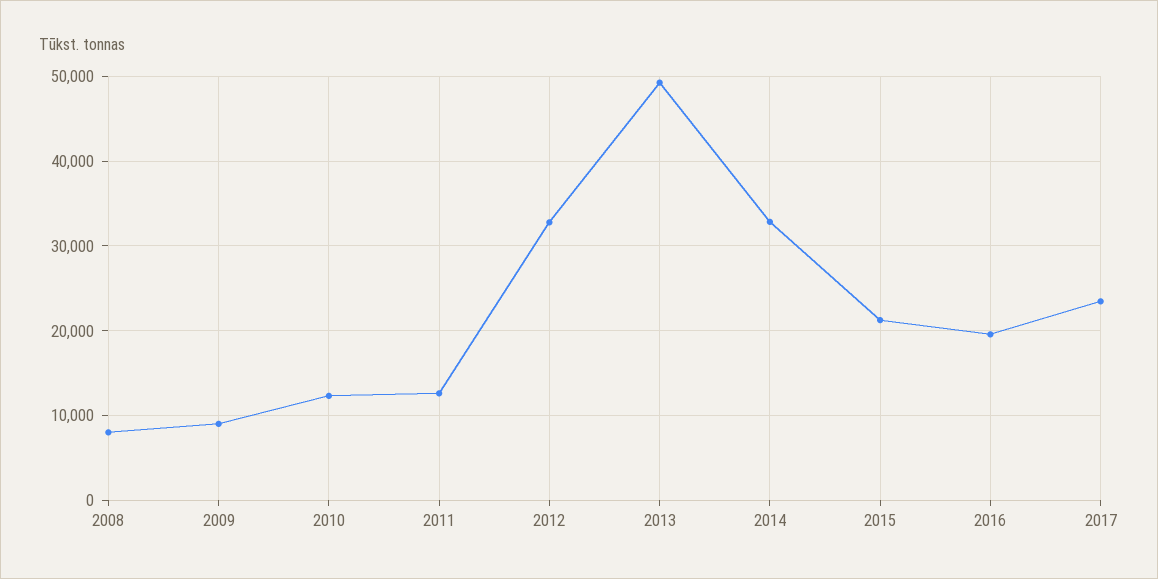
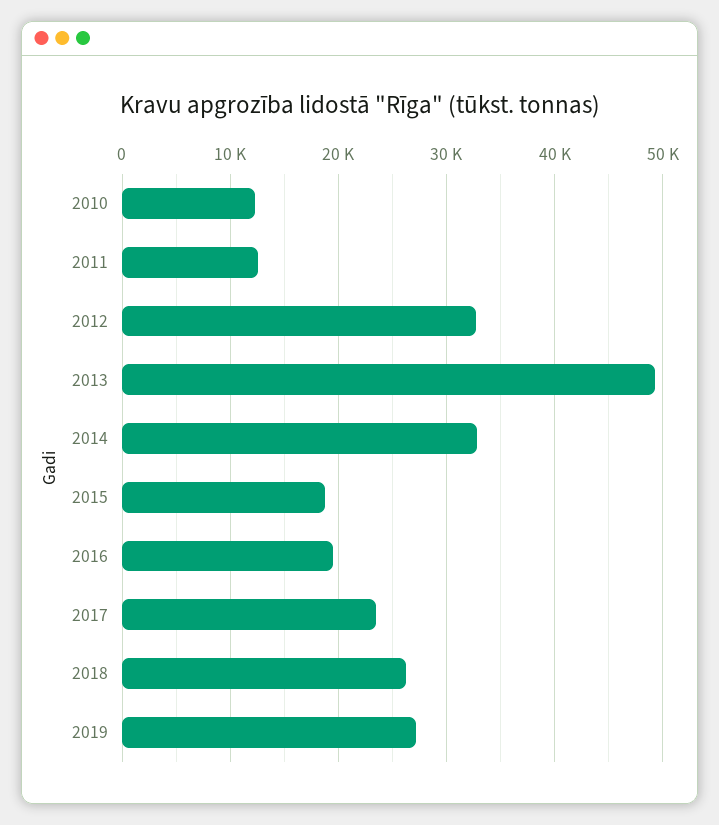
2008: 8000 -> none
2009: 9000 -> none
2015: 21000 -> 19000
2018: none -> 26000
2019: none -> 27000

